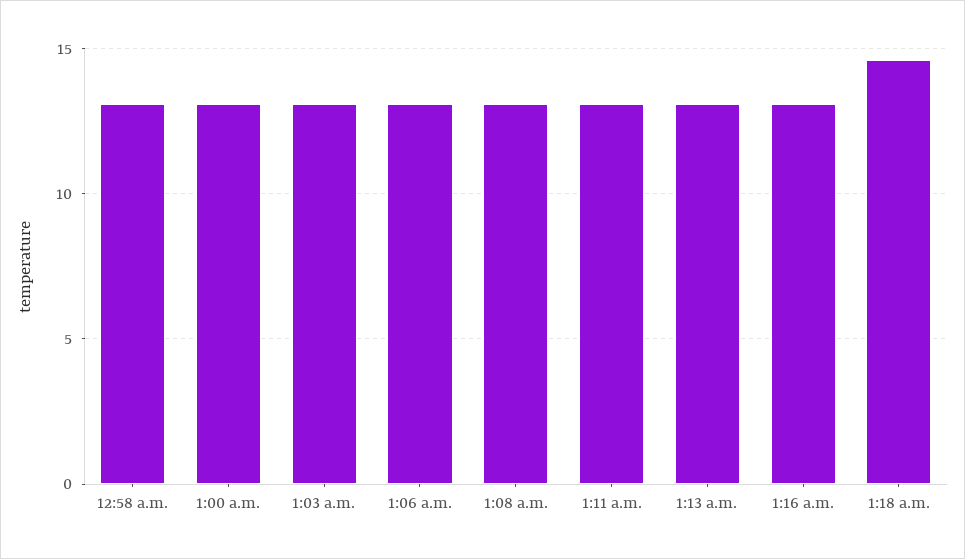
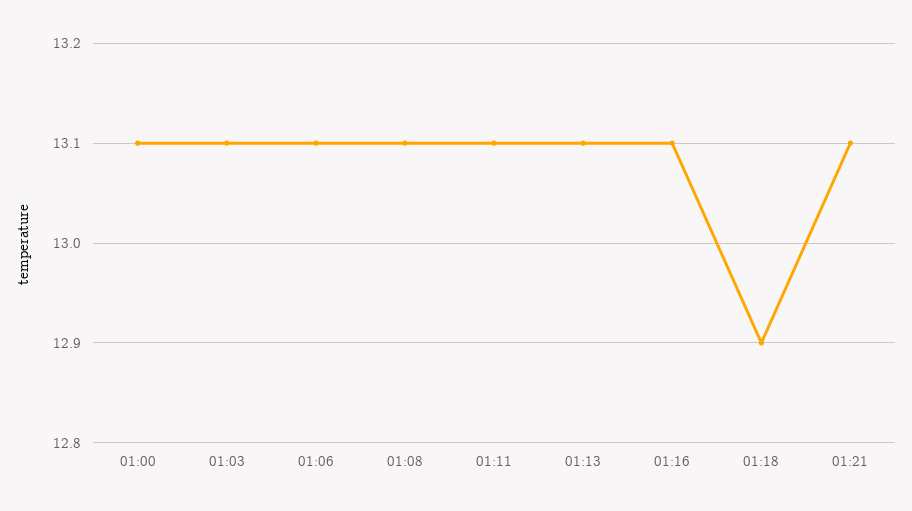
12:58 a.m.: 13 -> none
1:18 a.m.: 14.5 -> 12.9
01:21: none -> 13.1

